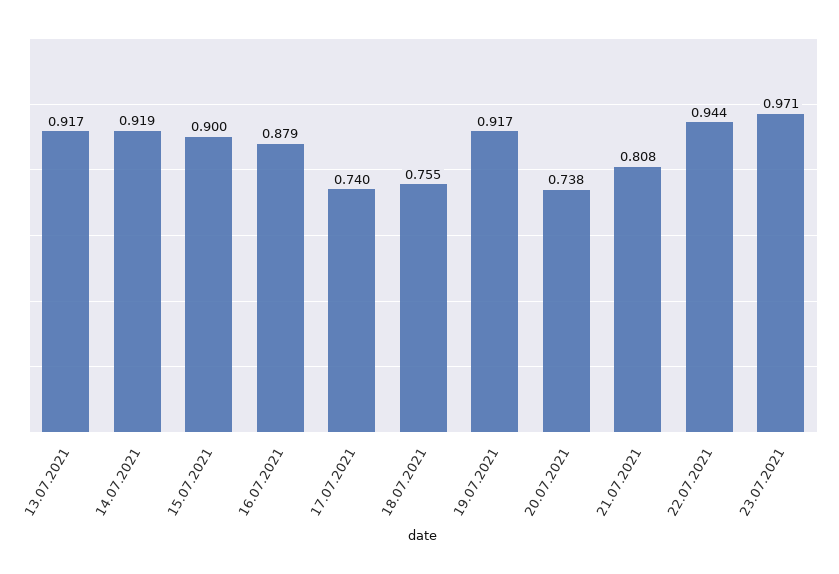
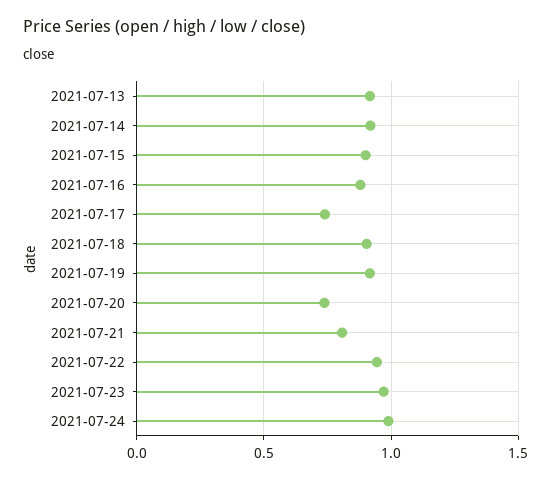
18.07.2021: 0.755 -> 0.9
2021-07-24: none -> 1

